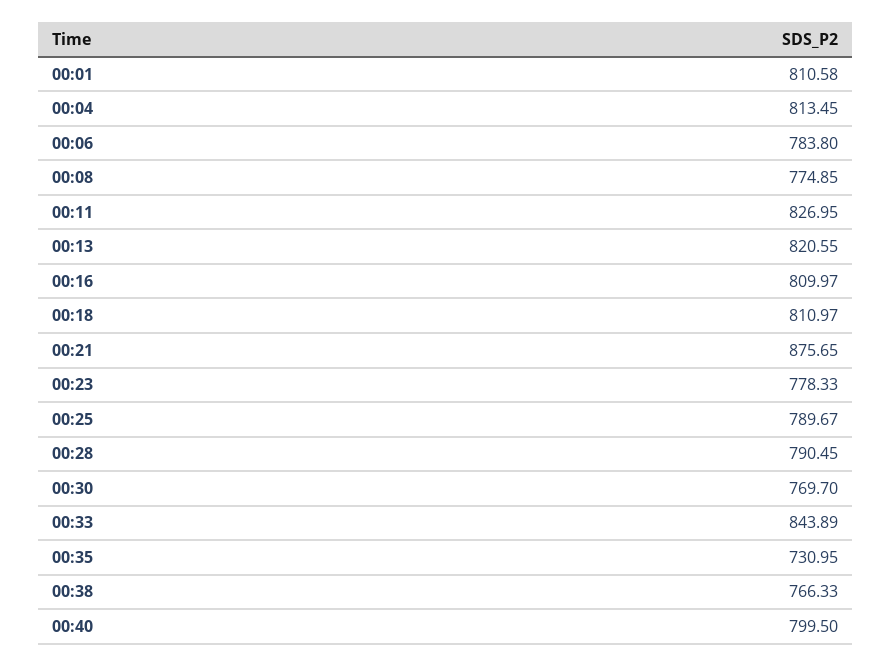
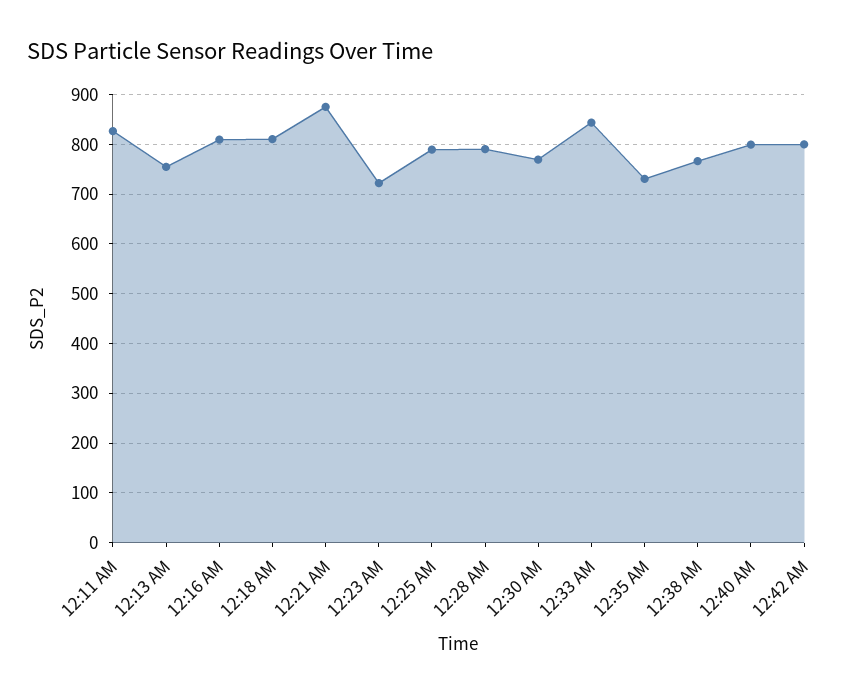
00:01: 810.58 -> none
00:04: 813.45 -> none
00:06: 783.8 -> none
00:08: 774.85 -> none
00:13: 820.55 -> 760
00:23: 778.33 -> 720
12:42 AM: none -> 800

